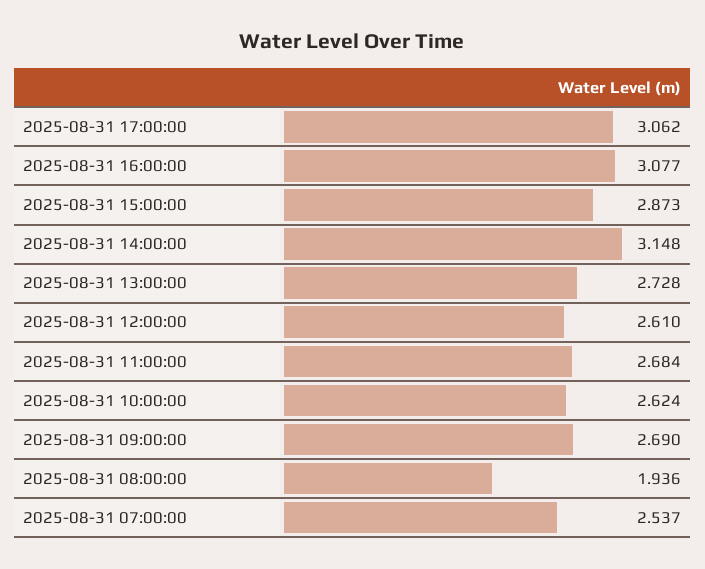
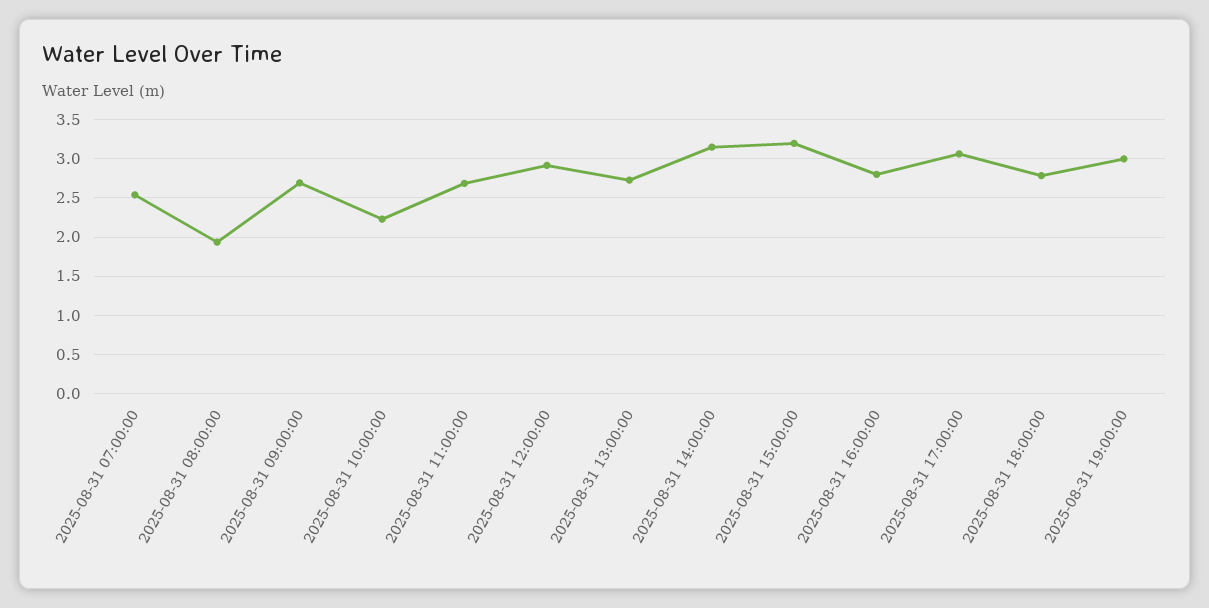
2025-08-31 16:00:00: 3.077 -> 2.8
2025-08-31 15:00:00: 2.873 -> 3.2
2025-08-31 12:00:00: 2.61 -> 2.9
2025-08-31 10:00:00: 2.624 -> 2.2
2025-08-31 18:00:00: none -> 2.8
2025-08-31 19:00:00: none -> 3

